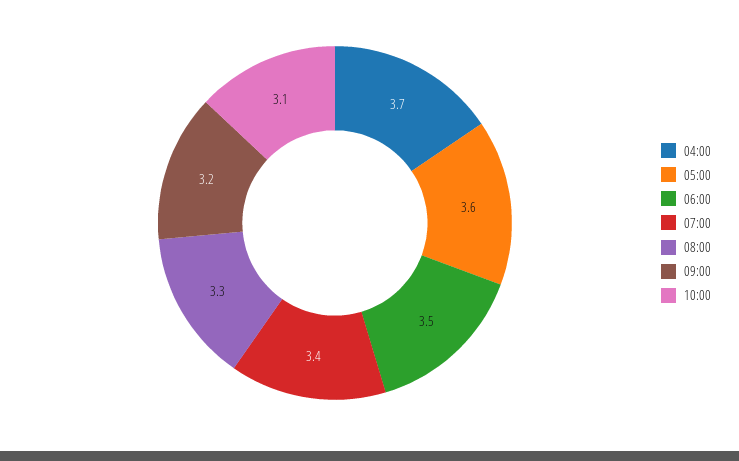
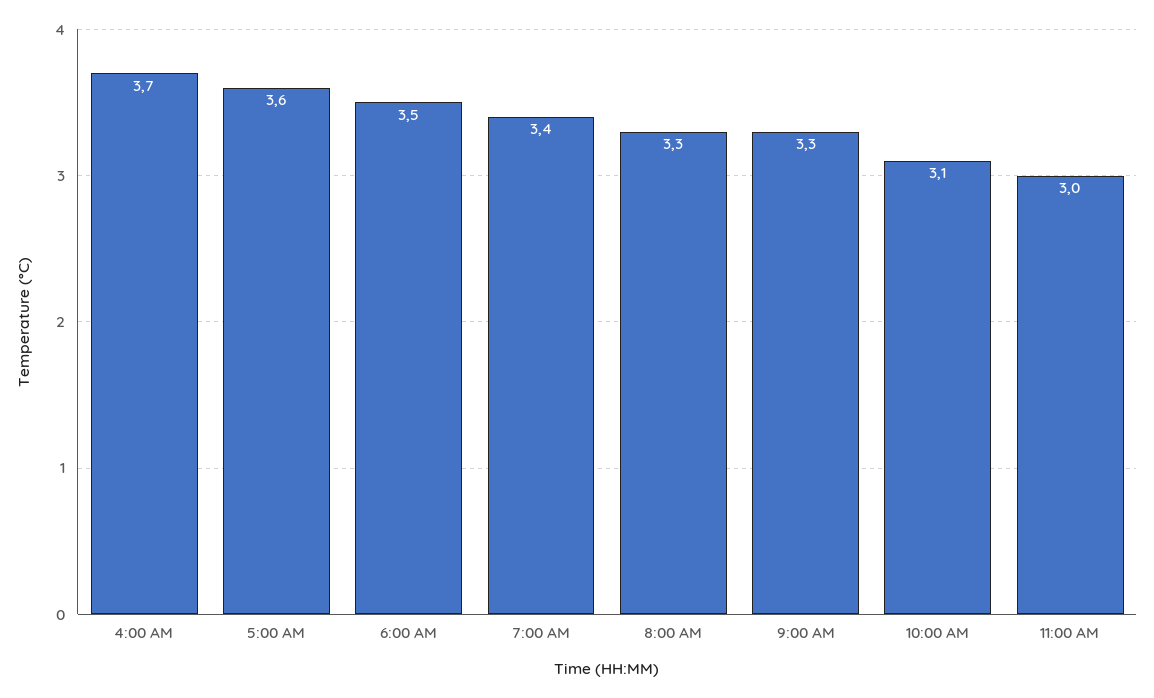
09:00: 3.2 -> 3.3
11:00 AM: none -> 3

